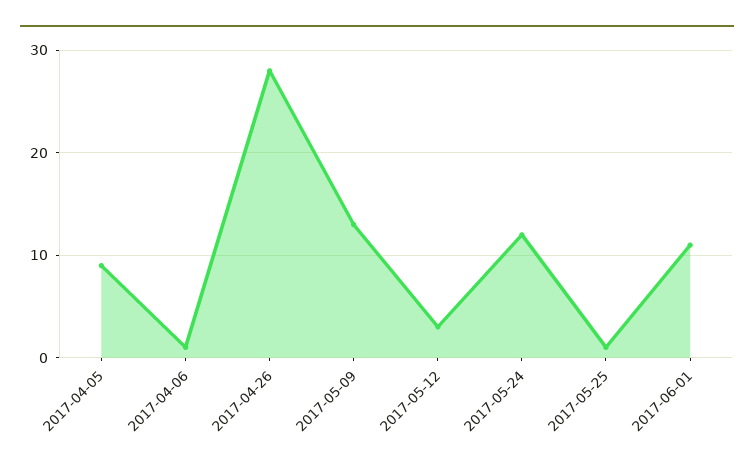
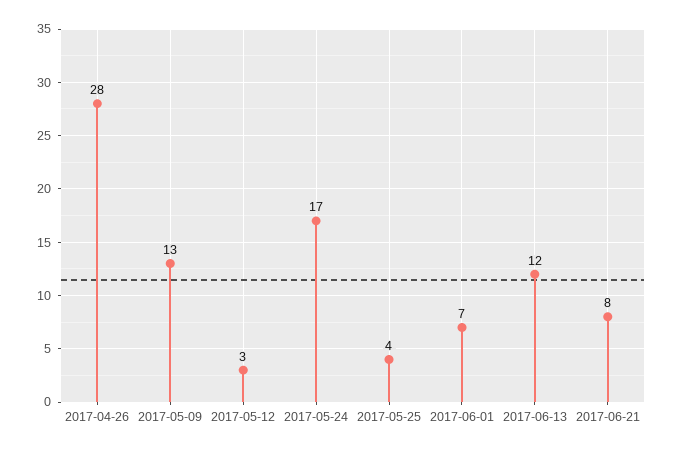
2017-04-05: 9 -> none
2017-04-06: 1 -> none
2017-05-24: 12 -> 17
2017-05-25: 1 -> 4
2017-06-01: 11 -> 7
2017-06-13: none -> 12
2017-06-21: none -> 8

